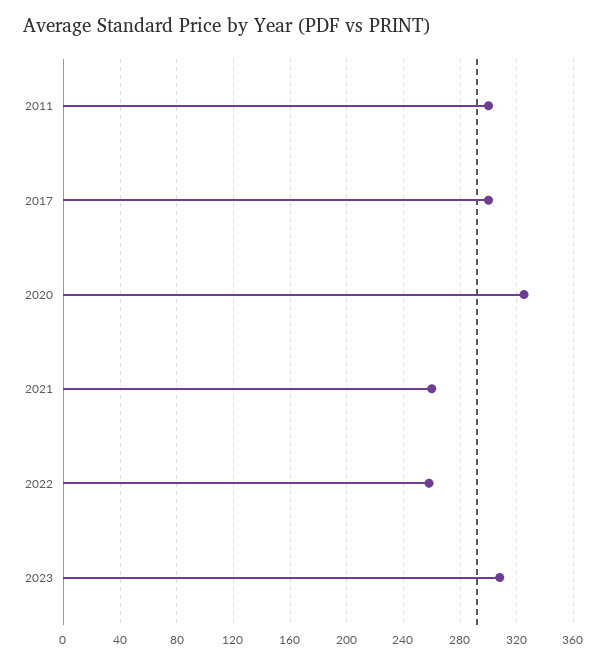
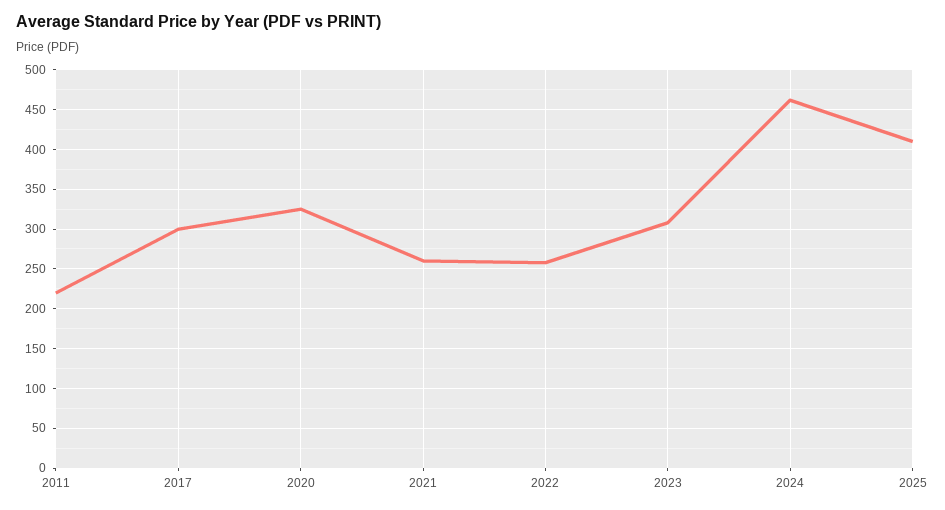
2011: 300 -> 220
2024: none -> 460
2025: none -> 410

